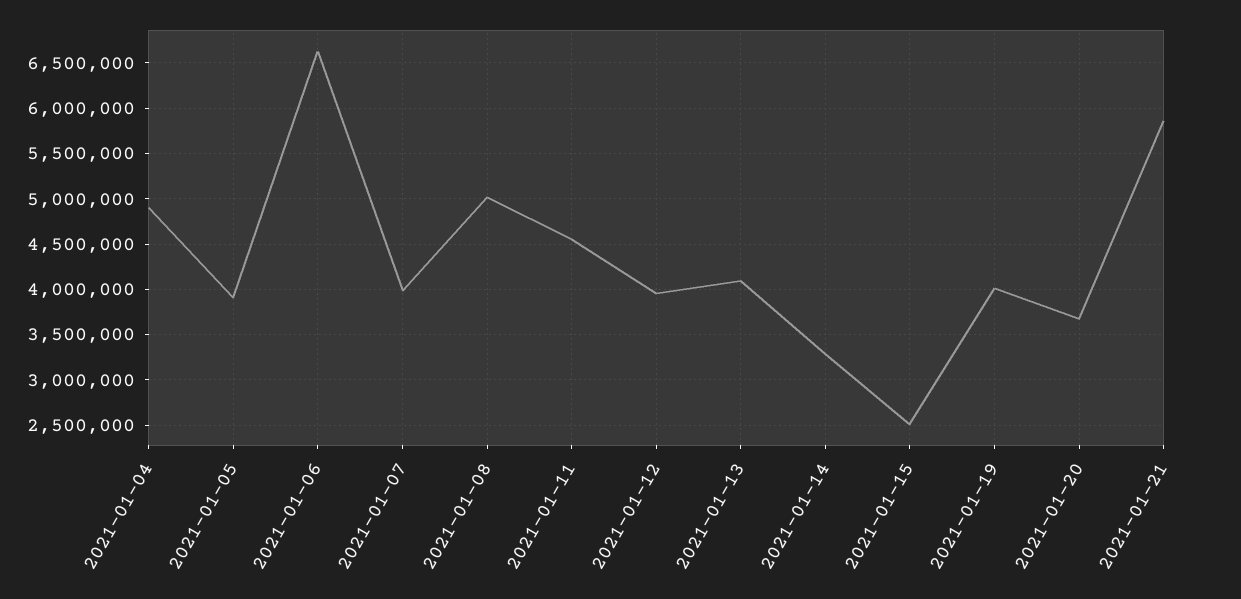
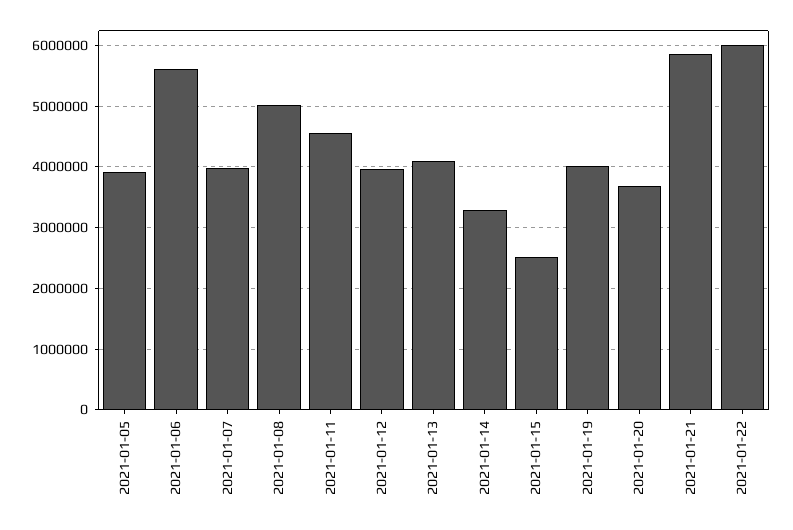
2021-01-04: 4900000 -> none
2021-01-06: 6600000 -> 5600000
2021-01-22: none -> 6000000

